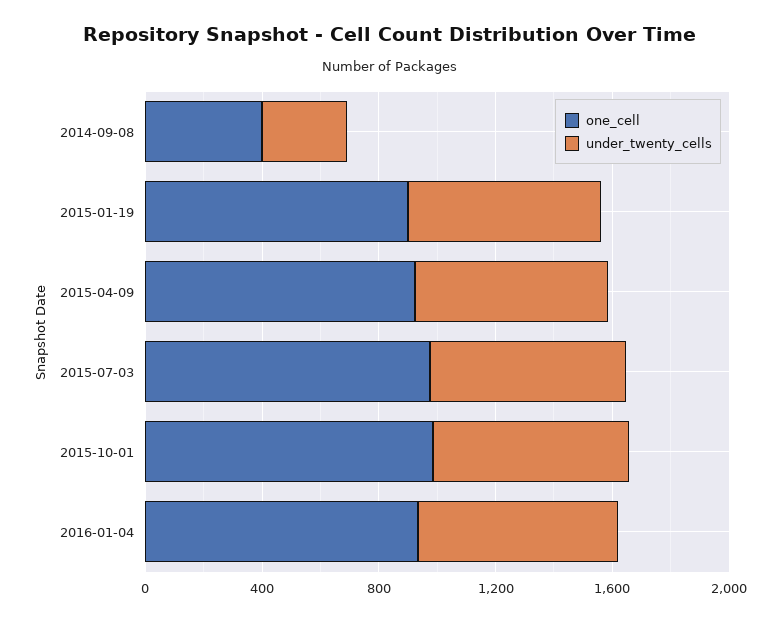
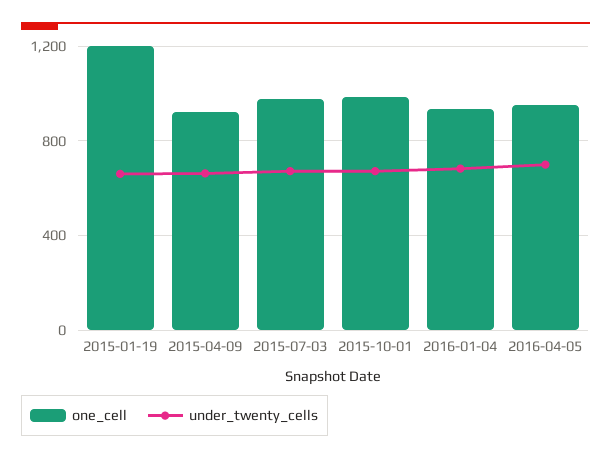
one_cell, 2014-09-08: 400 -> none
under_twenty_cells, 2014-09-08: 300 -> none
one_cell, 2015-01-19: 900 -> 1200
one_cell, 2016-04-05: none -> 950
under_twenty_cells, 2016-04-05: none -> 700

